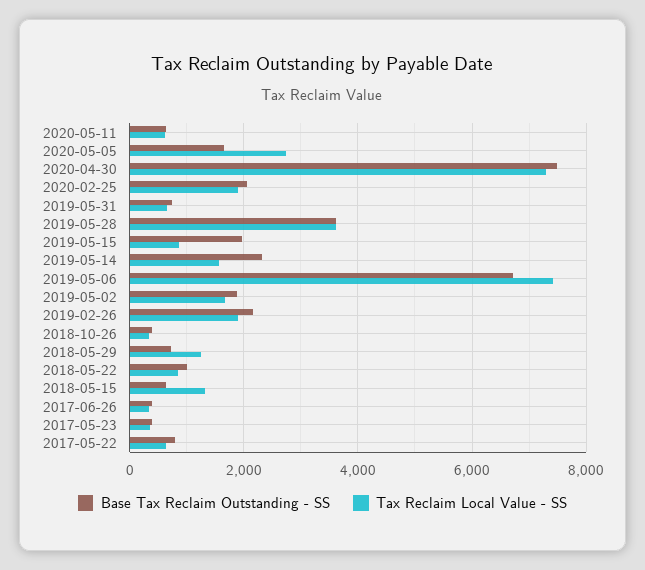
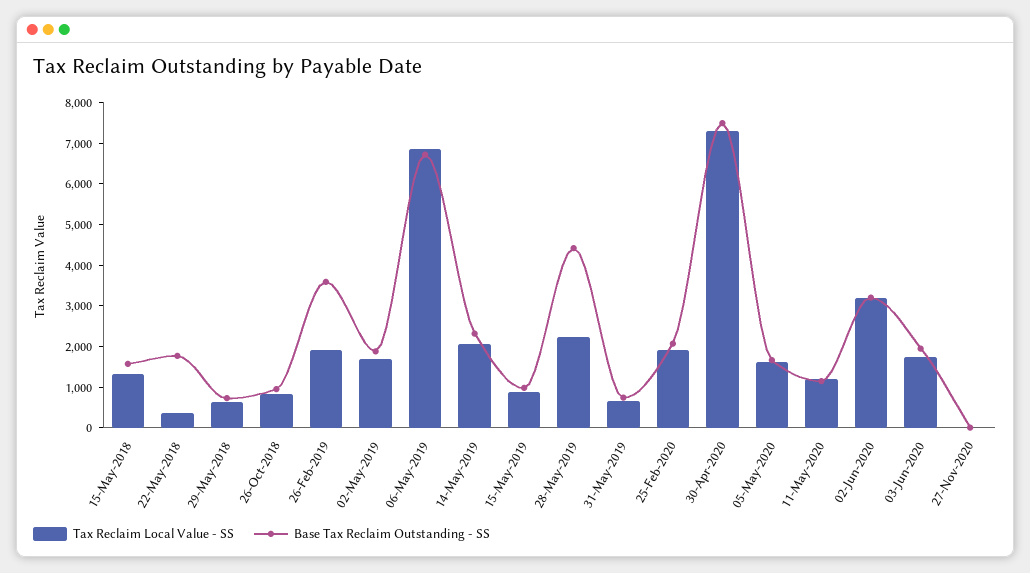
Base Tax Reclaim Outstanding - SS, 2020-05-11: 600 -> 1200
Tax Reclaim Local Value - SS, 2020-05-11: 600 -> 1200
Tax Reclaim Local Value - SS, 2020-05-05: 2800 -> 1600
Base Tax Reclaim Outstanding - SS, 2019-05-28: 3600 -> 4400
Tax Reclaim Local Value - SS, 2019-05-28: 3600 -> 2200
Base Tax Reclaim Outstanding - SS, 2019-05-15: 2000 -> 1000
Tax Reclaim Local Value - SS, 2019-05-14: 1600 -> 2000
Tax Reclaim Local Value - SS, 2019-05-06: 7400 -> 6800
Base Tax Reclaim Outstanding - SS, 2019-02-26: 2200 -> 3600
Base Tax Reclaim Outstanding - SS, 2018-10-26: 400 -> 1000
Tax Reclaim Local Value - SS, 2018-10-26: 400 -> 800
Tax Reclaim Local Value - SS, 2018-05-29: 1200 -> 600
Base Tax Reclaim Outstanding - SS, 2018-05-22: 1000 -> 1800
Tax Reclaim Local Value - SS, 2018-05-22: 800 -> 400
Base Tax Reclaim Outstanding - SS, 2018-05-15: 600 -> 1600
Base Tax Reclaim Outstanding - SS, 2017-06-26: 400 -> none
Tax Reclaim Local Value - SS, 2017-06-26: 400 -> none
Base Tax Reclaim Outstanding - SS, 2017-05-23: 400 -> none
Tax Reclaim Local Value - SS, 2017-05-23: 400 -> none
Base Tax Reclaim Outstanding - SS, 2017-05-22: 800 -> none
Tax Reclaim Local Value - SS, 2017-05-22: 600 -> none
Tax Reclaim Local Value - SS, 02-Jun-2020: none -> 3200
Base Tax Reclaim Outstanding - SS, 02-Jun-2020: none -> 3200
Tax Reclaim Local Value - SS, 03-Jun-2020: none -> 1800
Base Tax Reclaim Outstanding - SS, 03-Jun-2020: none -> 2000
Tax Reclaim Local Value - SS, 27-Nov-2020: none -> 0
Base Tax Reclaim Outstanding - SS, 27-Nov-2020: none -> 0

